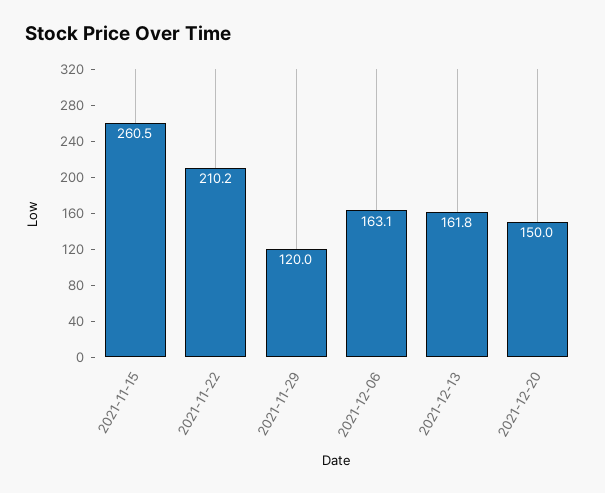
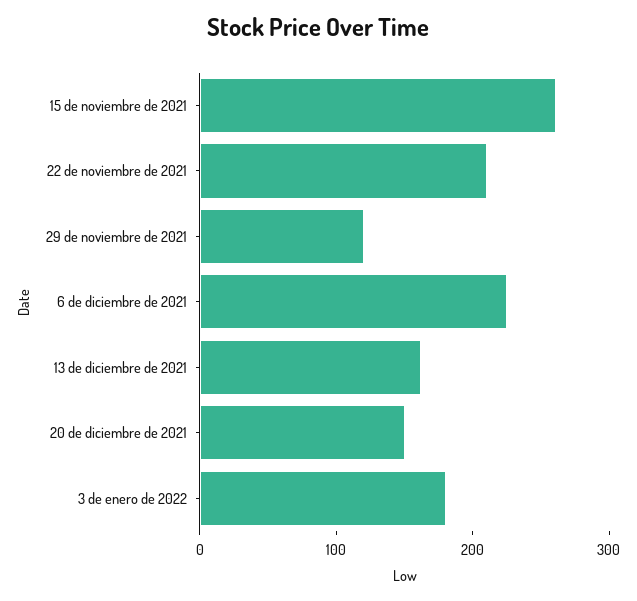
2021-12-06: 163.1 -> 220
3 de enero de 2022: none -> 180

